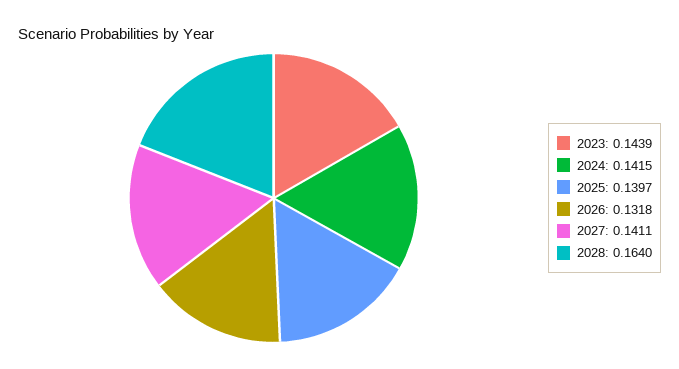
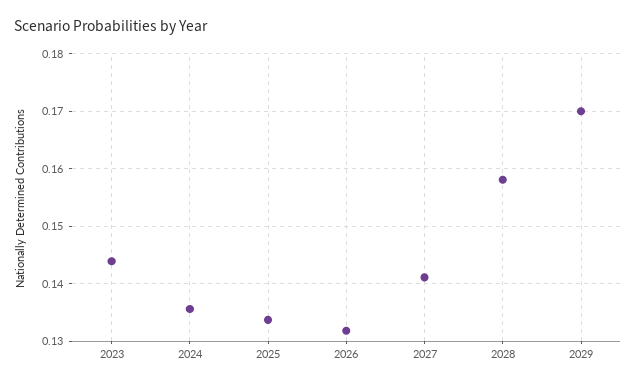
2024: 0.1415 -> 0.136
2025: 0.1397 -> 0.134
2028: 0.164 -> 0.158
2029: none -> 0.17

